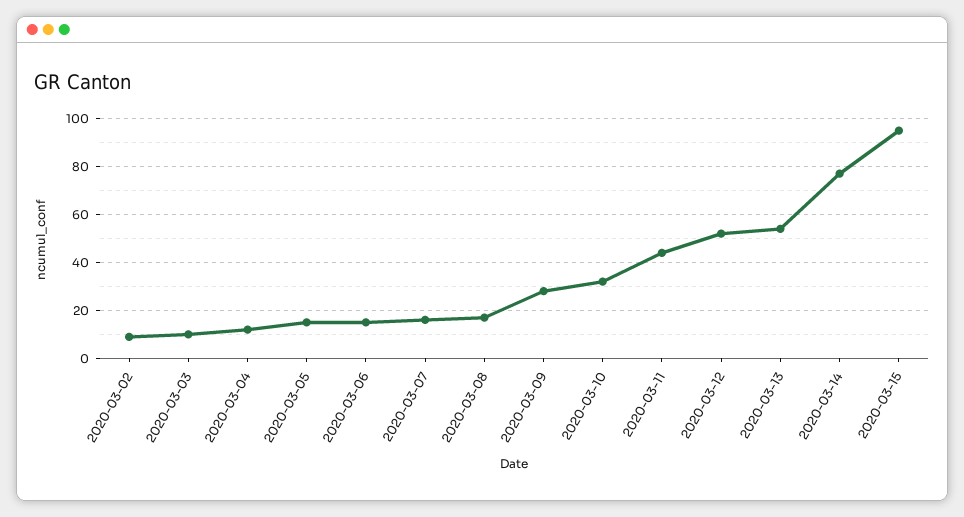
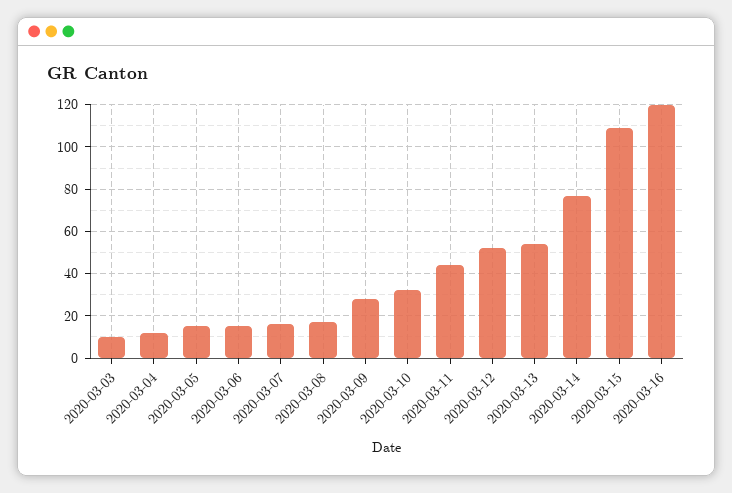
2020-03-02: 10 -> none
2020-03-15: 95 -> 110
2020-03-16: none -> 120

